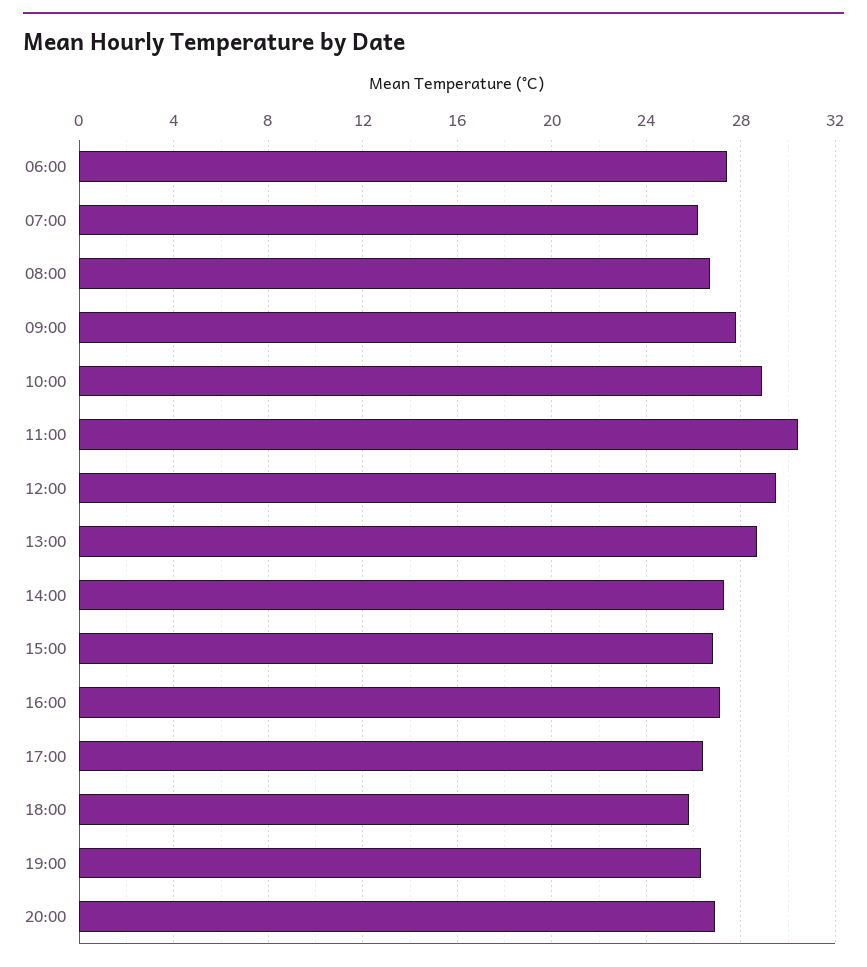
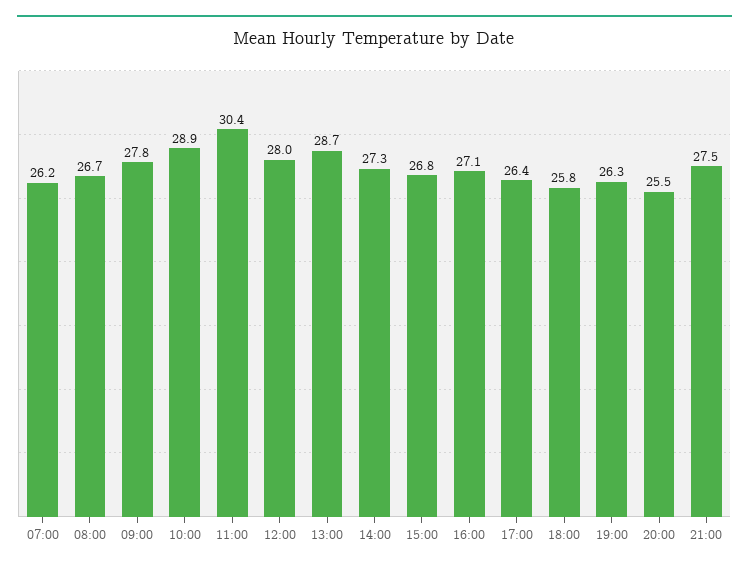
06:00: 27.5 -> none
12:00: 29.5 -> 28
20:00: 27 -> 25.5
21:00: none -> 27.5

